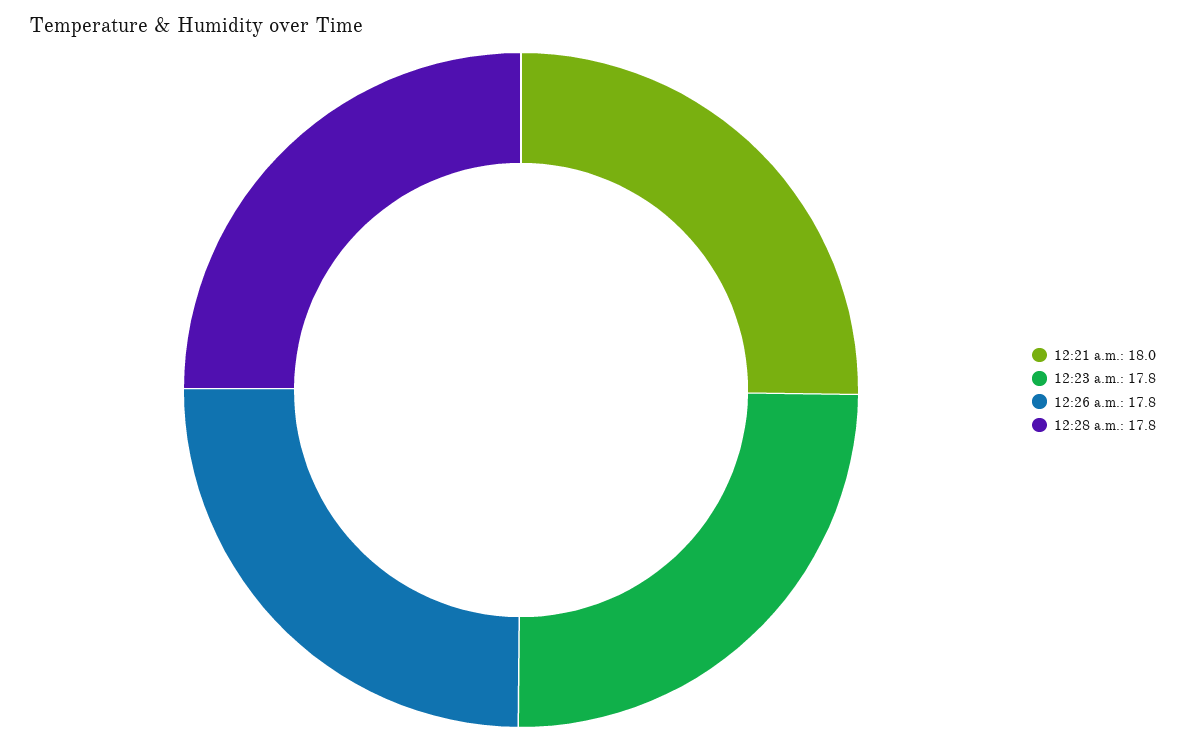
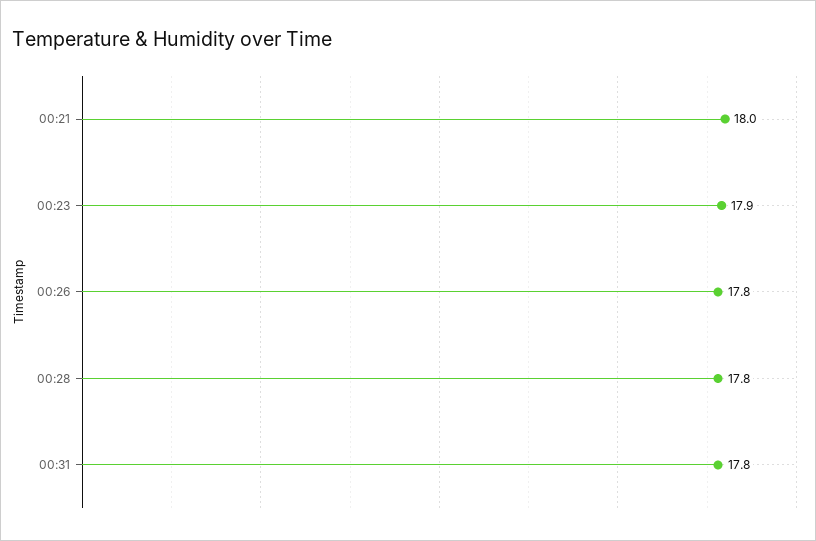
12:23 a.m.: 17.8 -> 17.9
00:31: none -> 17.8

